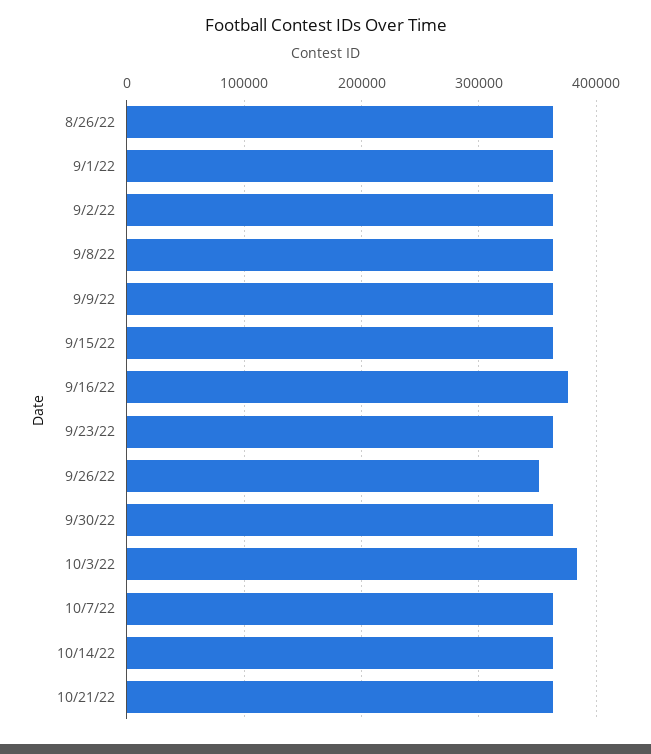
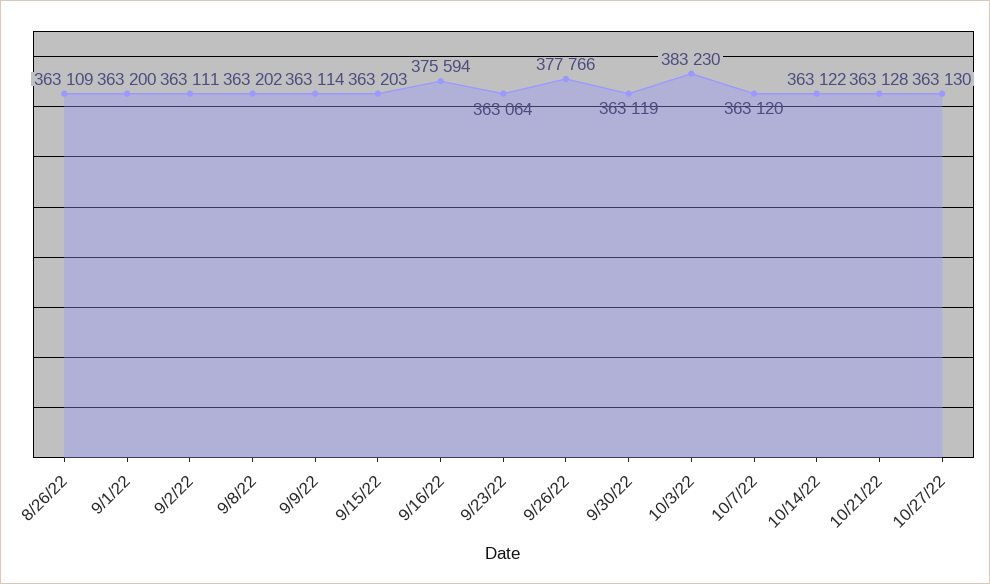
9/26/22: 350000 -> 377766
10/27/22: none -> 363130

